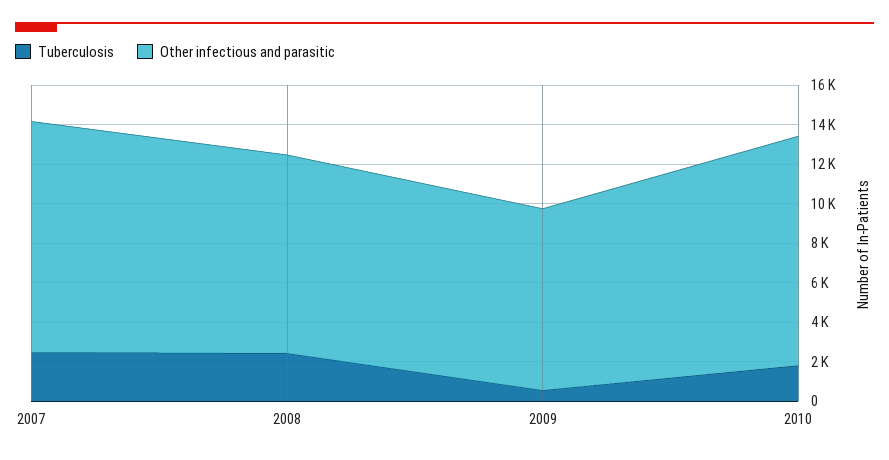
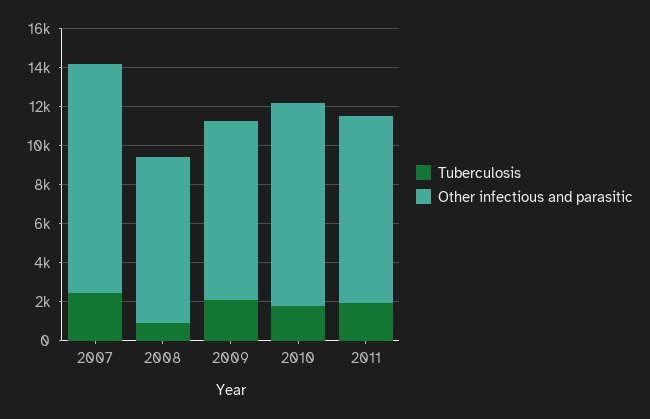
Tuberculosis, 2008: 2500 -> 1000
Other infectious and parasitic, 2008: 10000 -> 8500
Tuberculosis, 2009: 500 -> 2000
Other infectious and parasitic, 2010: 11500 -> 10500
Tuberculosis, 2011: none -> 2000
Other infectious and parasitic, 2011: none -> 9500

